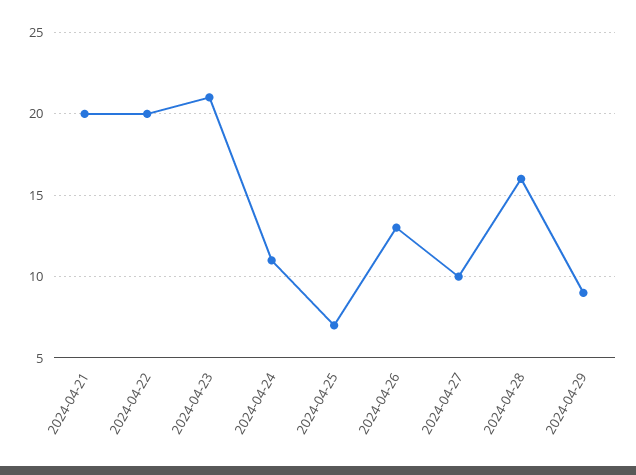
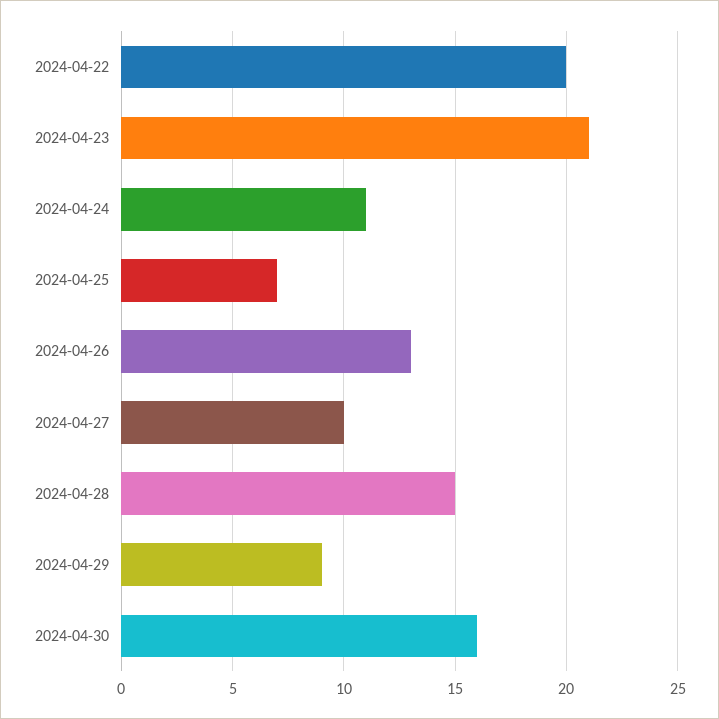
2024-04-21: 20 -> none
2024-04-28: 16 -> 15
2024-04-30: none -> 16

